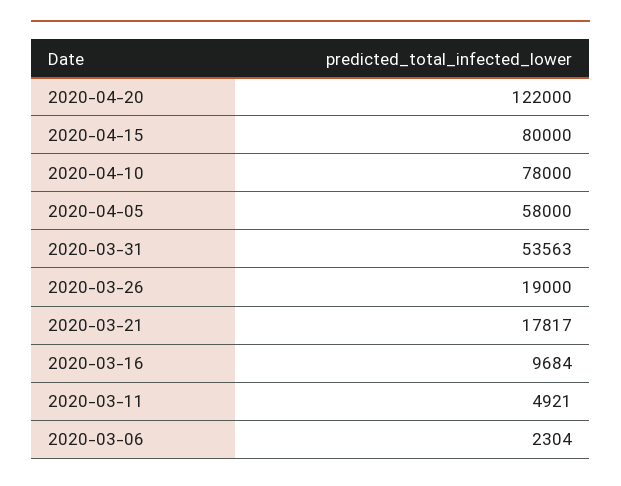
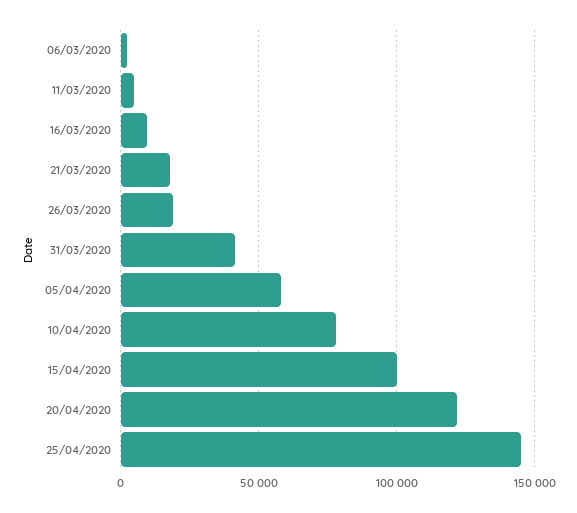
2020-04-15: 80000 -> 100000
2020-03-31: 53563 -> 40000
25/04/2020: none -> 145000

